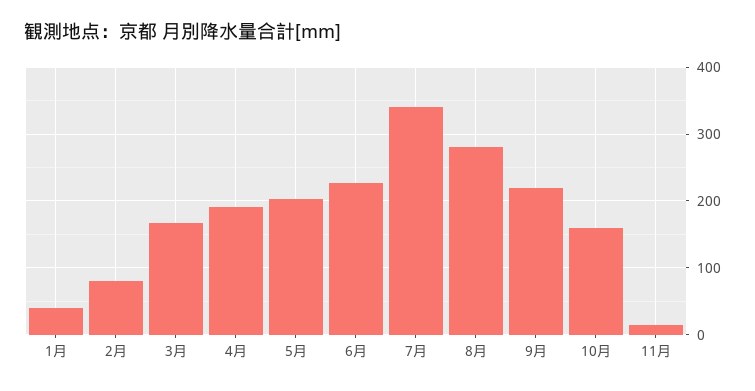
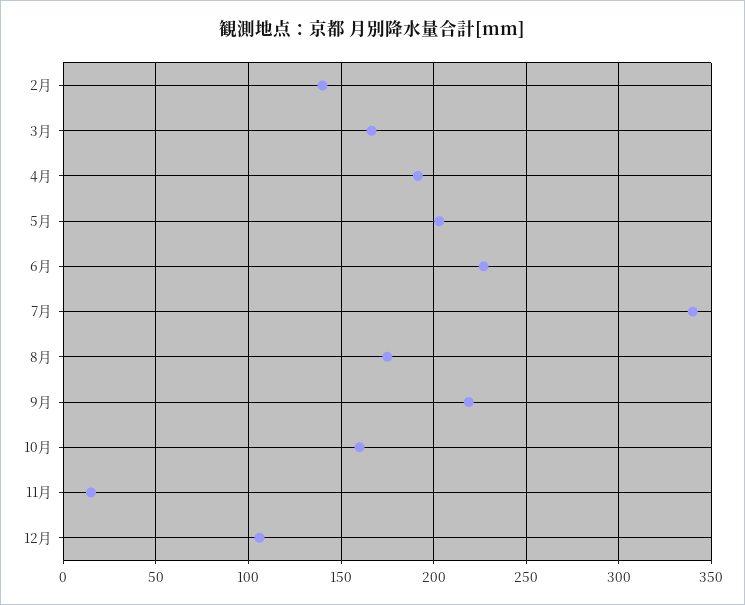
1月: 40 -> none
2月: 80 -> 140
8月: 280 -> 175
12月: none -> 105

